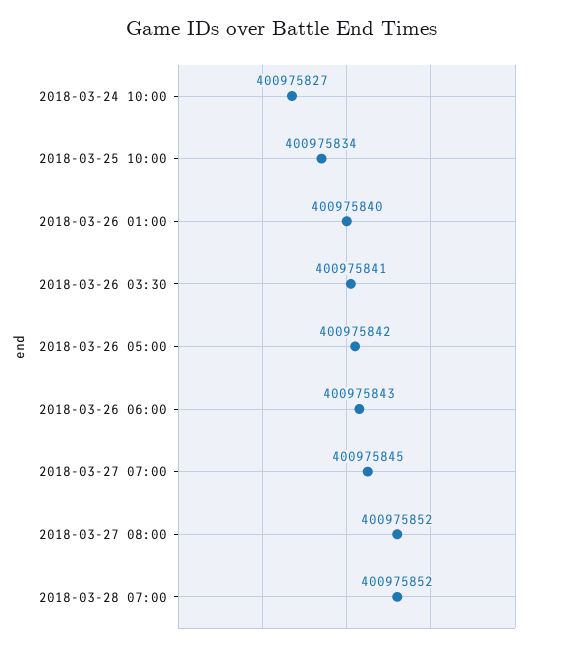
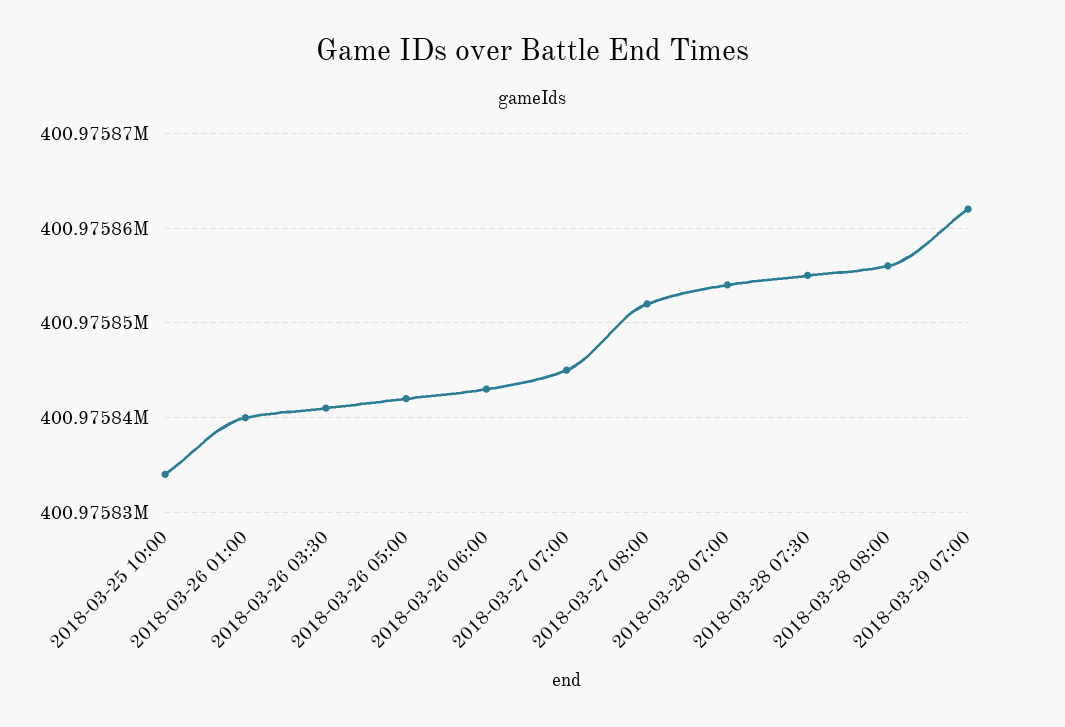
2018-03-24 10:00: 400975827 -> none
2018-03-28 07:00: 400975852 -> 400975854
2018-03-28 07:30: none -> 400975855
2018-03-28 08:00: none -> 400975856
2018-03-29 07:00: none -> 400975862

